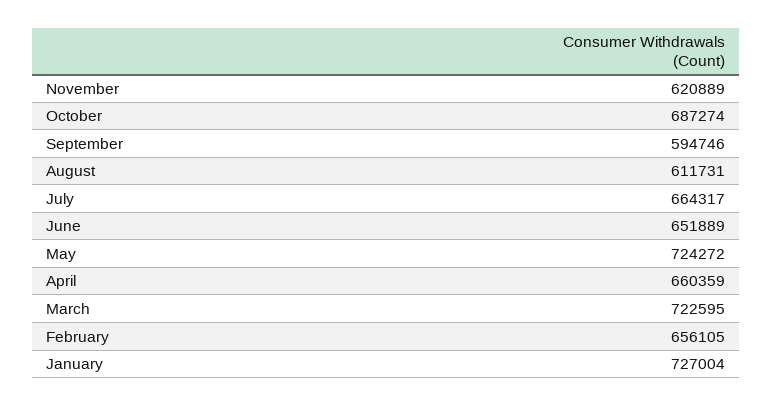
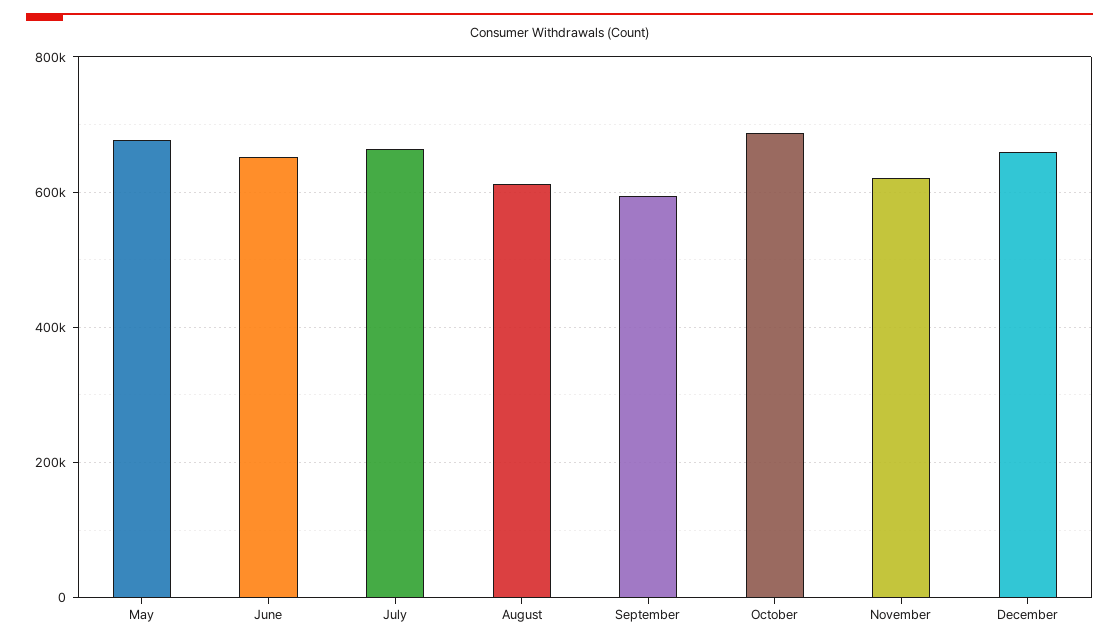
May: 724272 -> 680000
April: 660359 -> none
March: 722595 -> none
February: 656105 -> none
January: 727004 -> none
December: none -> 660000

